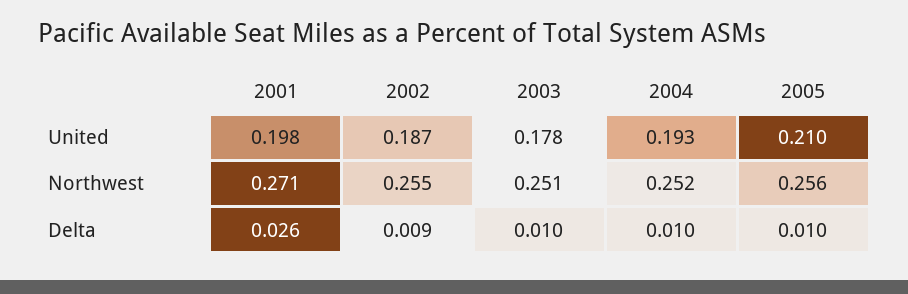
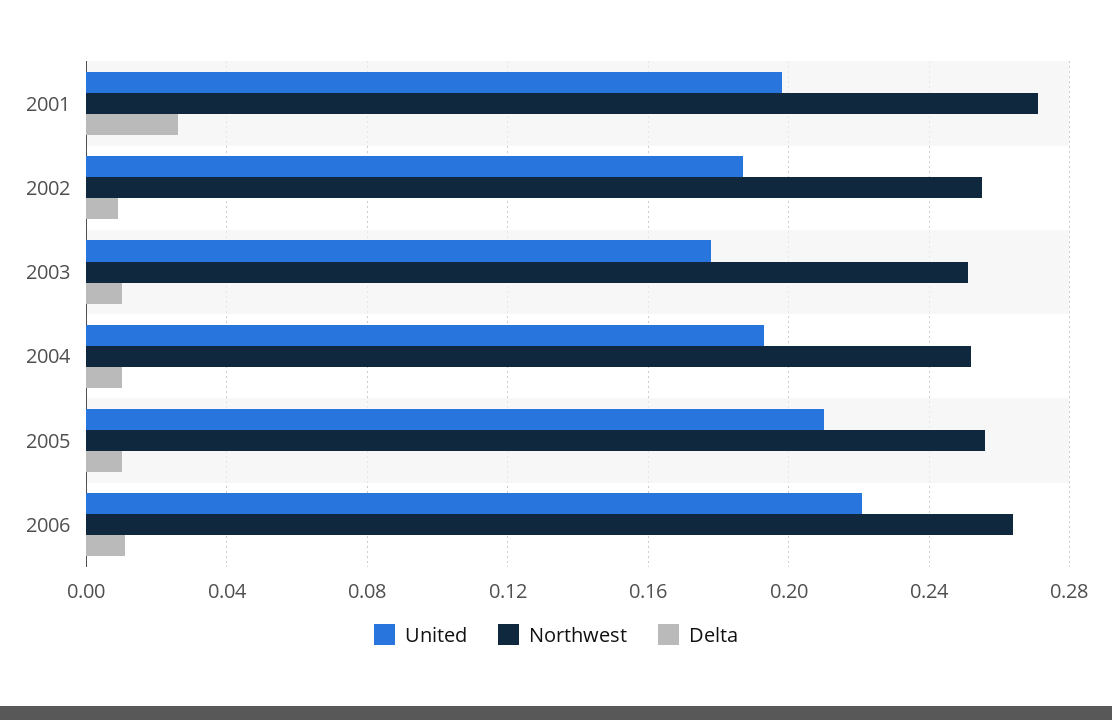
United, 2006: none -> 0.22
Northwest, 2006: none -> 0.265
Delta, 2006: none -> 0.01

